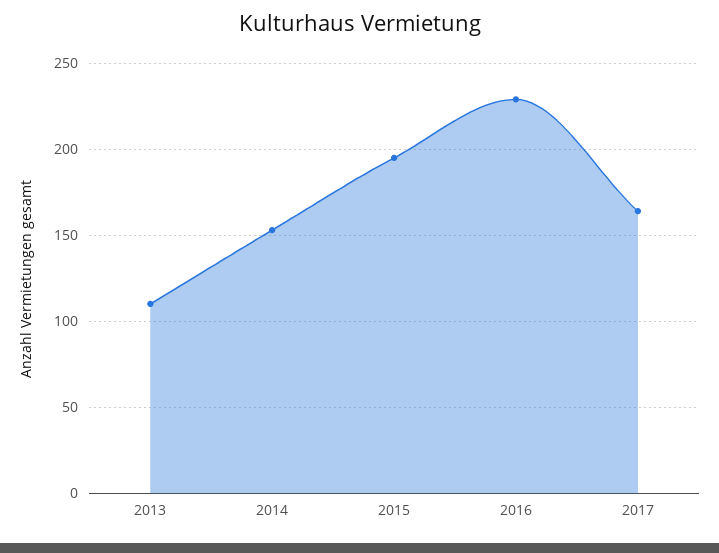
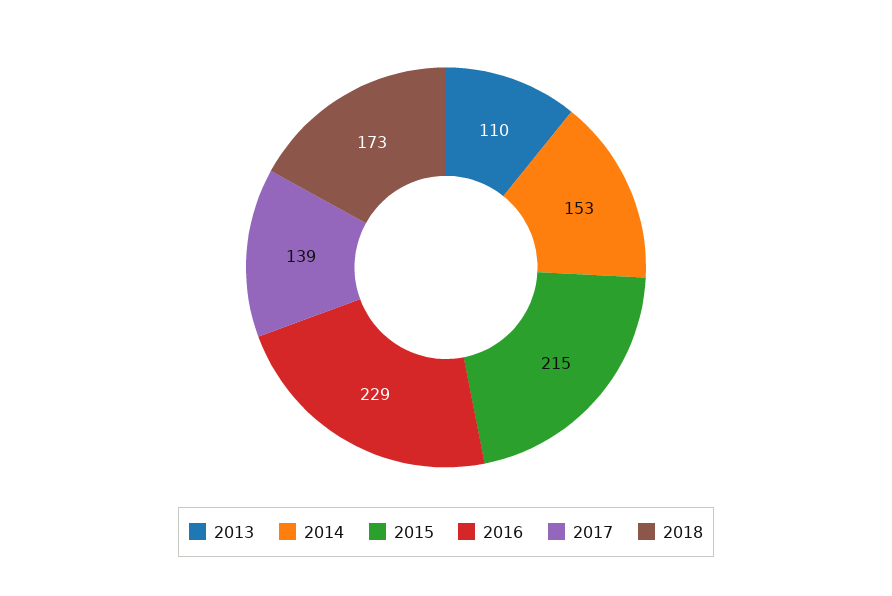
2015: 195 -> 215
2017: 165 -> 139
2018: none -> 173

